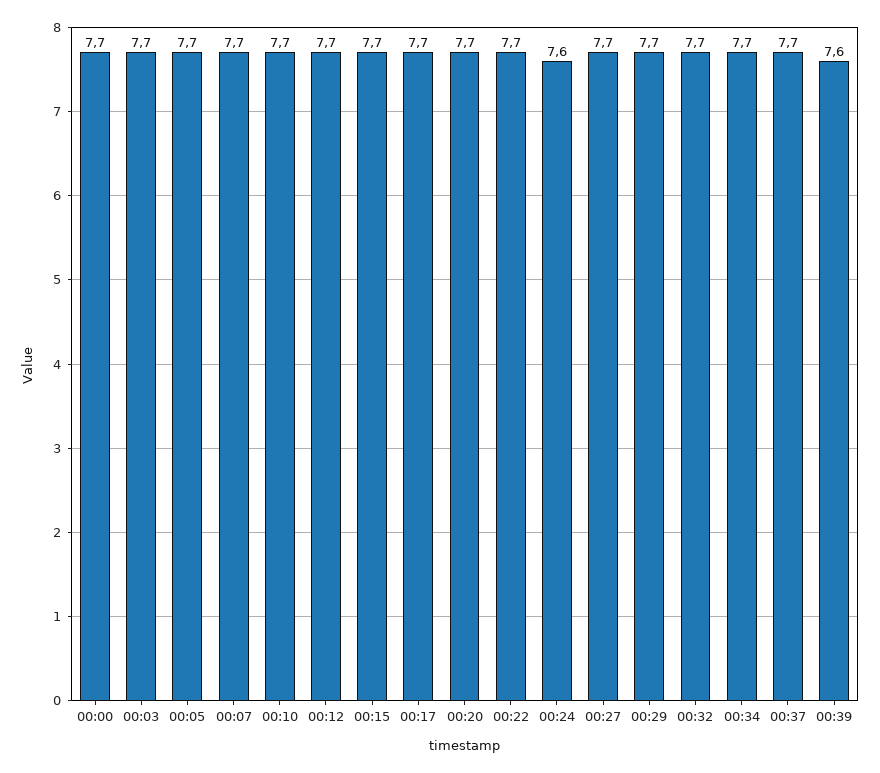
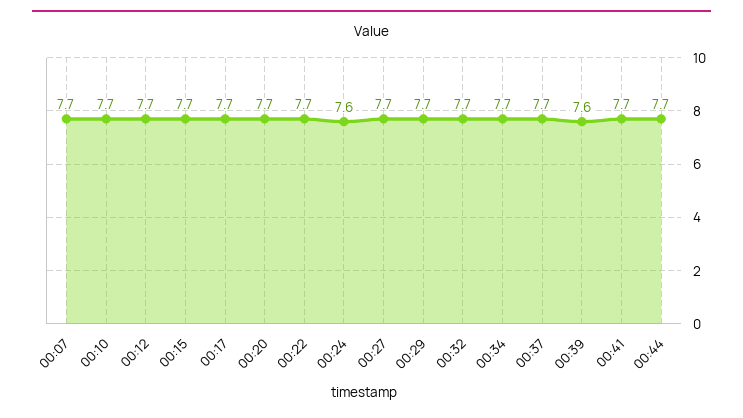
00:00: 7.7 -> none
00:03: 7.7 -> none
00:05: 7.7 -> none
00:41: none -> 7.7
00:44: none -> 7.7

